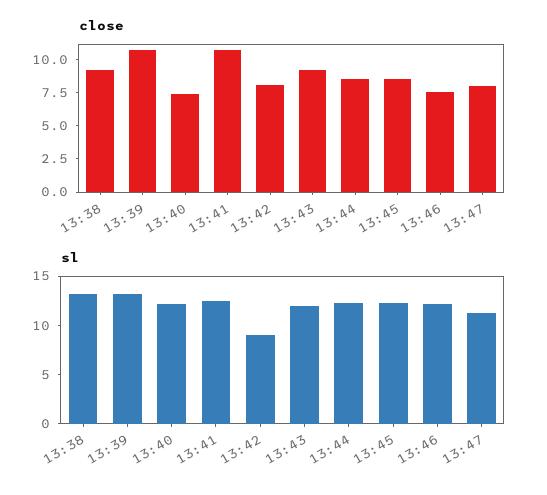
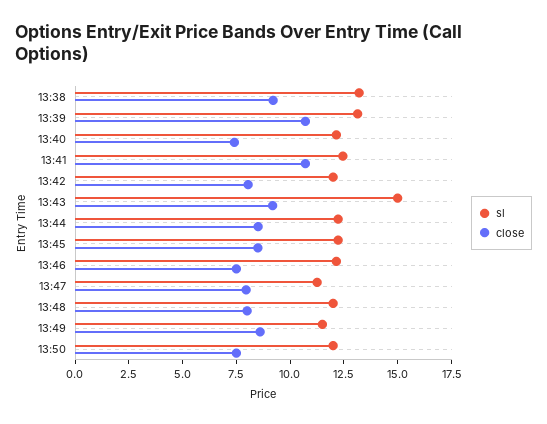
sl, 13:42: 9 -> 12
sl, 13:43: 12 -> 15
sl, 13:48: none -> 12
close, 13:48: none -> 8
sl, 13:49: none -> 11.5
close, 13:49: none -> 8.5
sl, 13:50: none -> 12
close, 13:50: none -> 7.5

